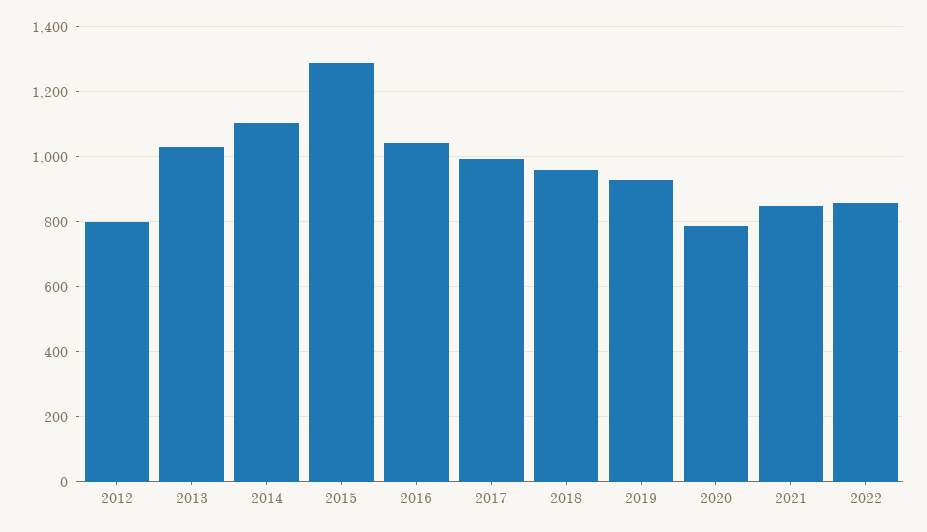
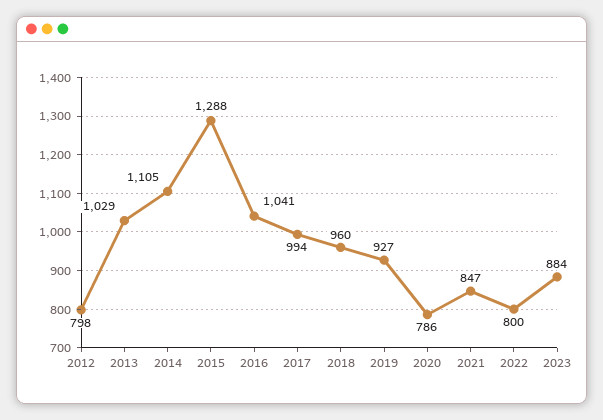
2022: 860 -> 800
2023: none -> 884

